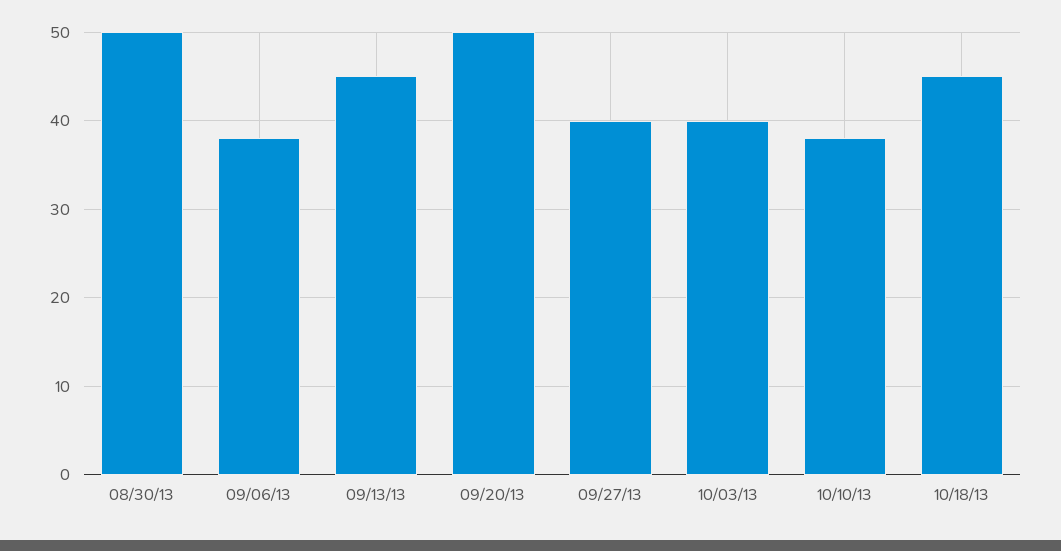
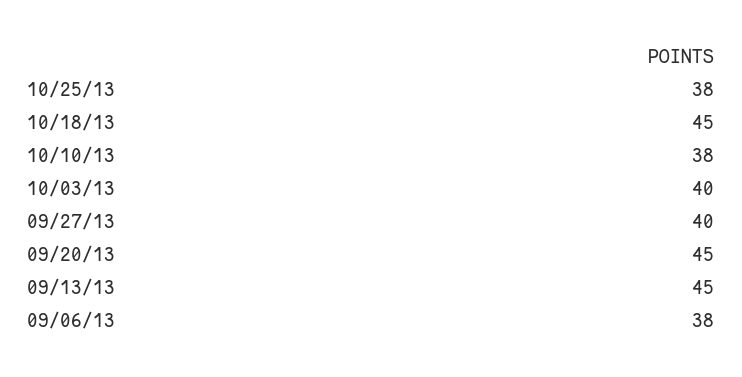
08/30/13: 50 -> none
09/20/13: 50 -> 45
10/25/13: none -> 38

